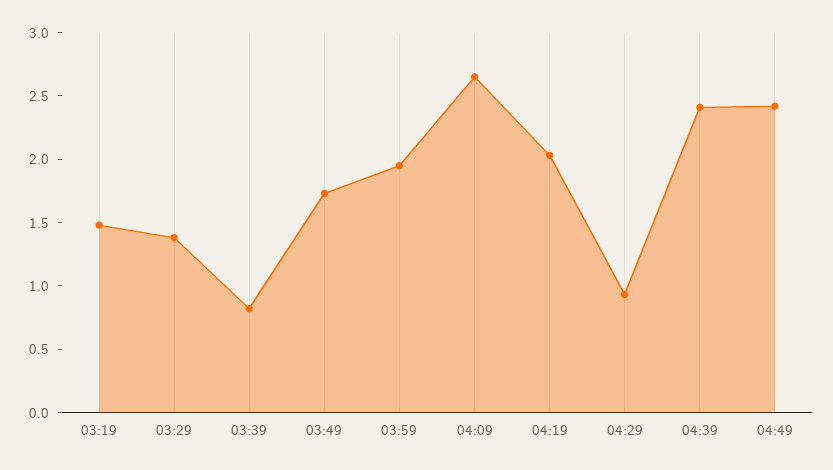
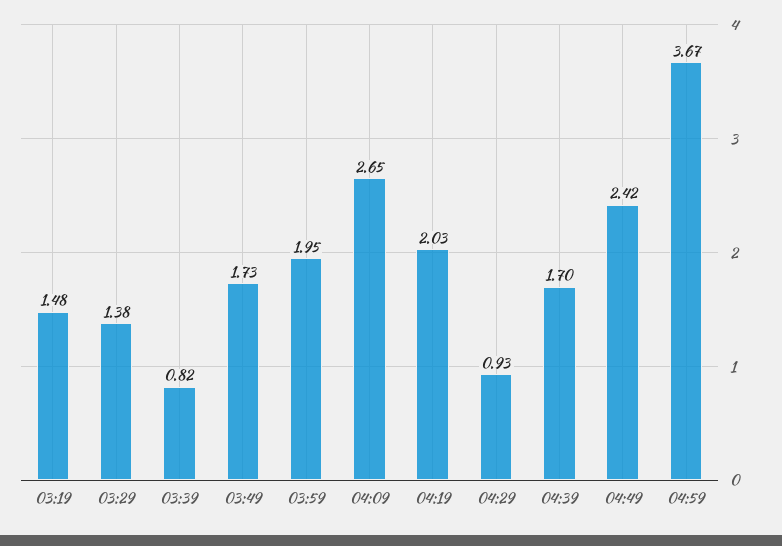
04:39: 2.4 -> 1.7
04:59: none -> 3.67

